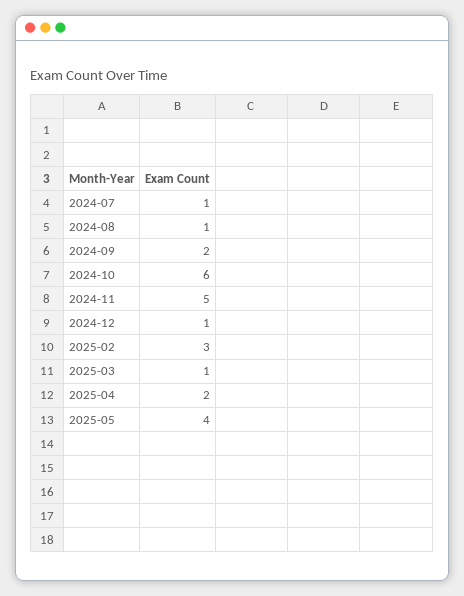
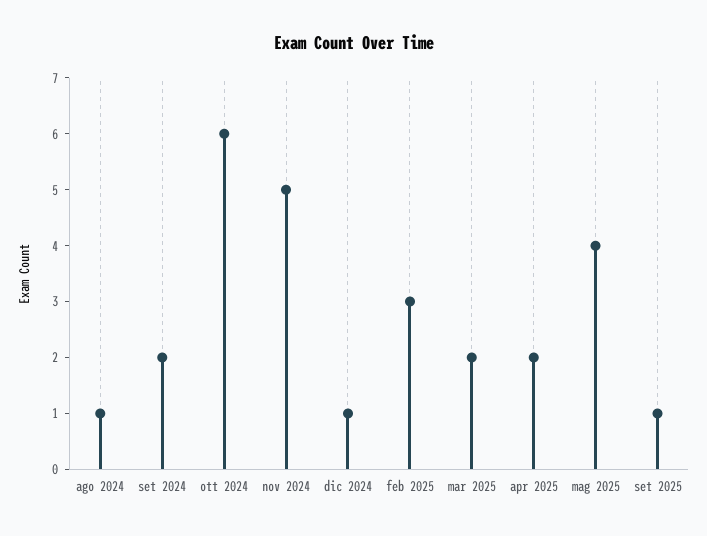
2024-07: 1 -> none
2025-03: 1 -> 2
set 2025: none -> 1

